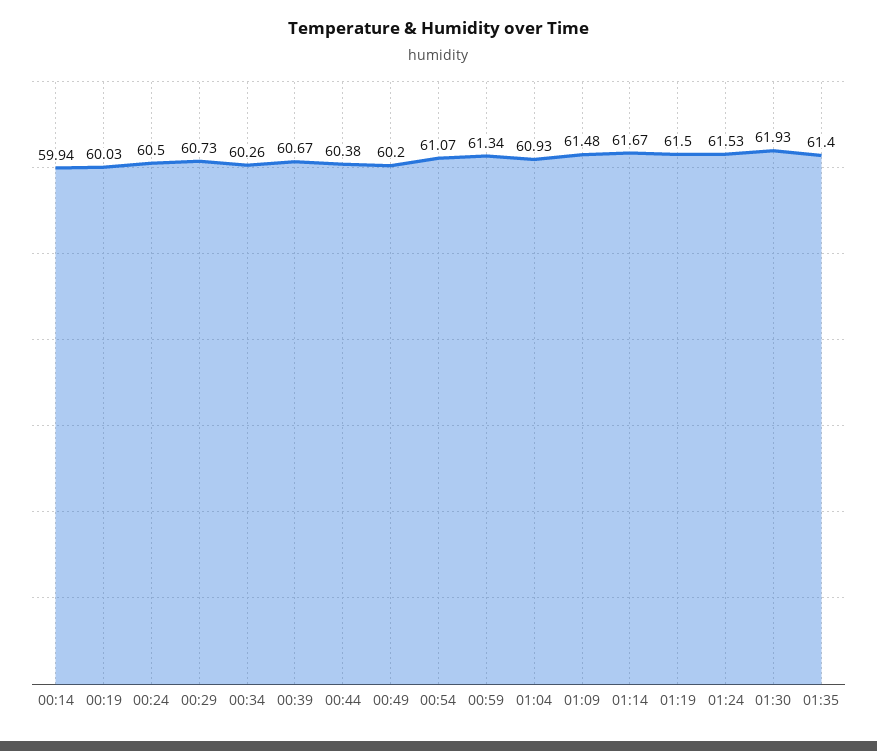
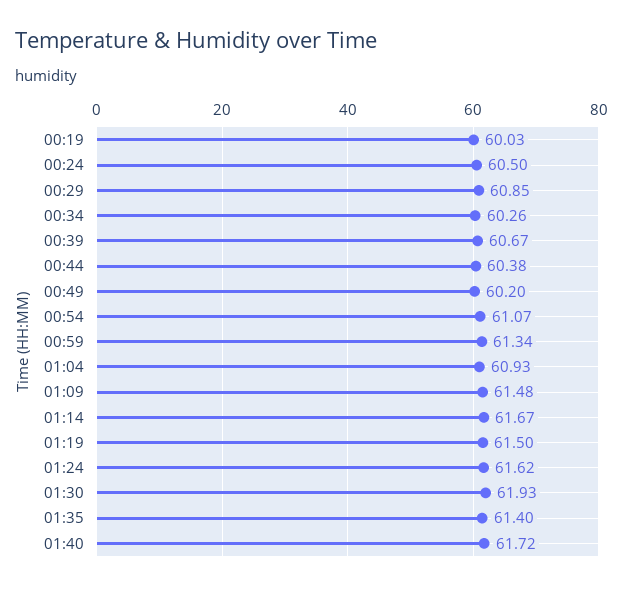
00:14: 59.94 -> none
00:29: 60.73 -> 60.85
01:24: 61.53 -> 61.62
01:40: none -> 61.72

